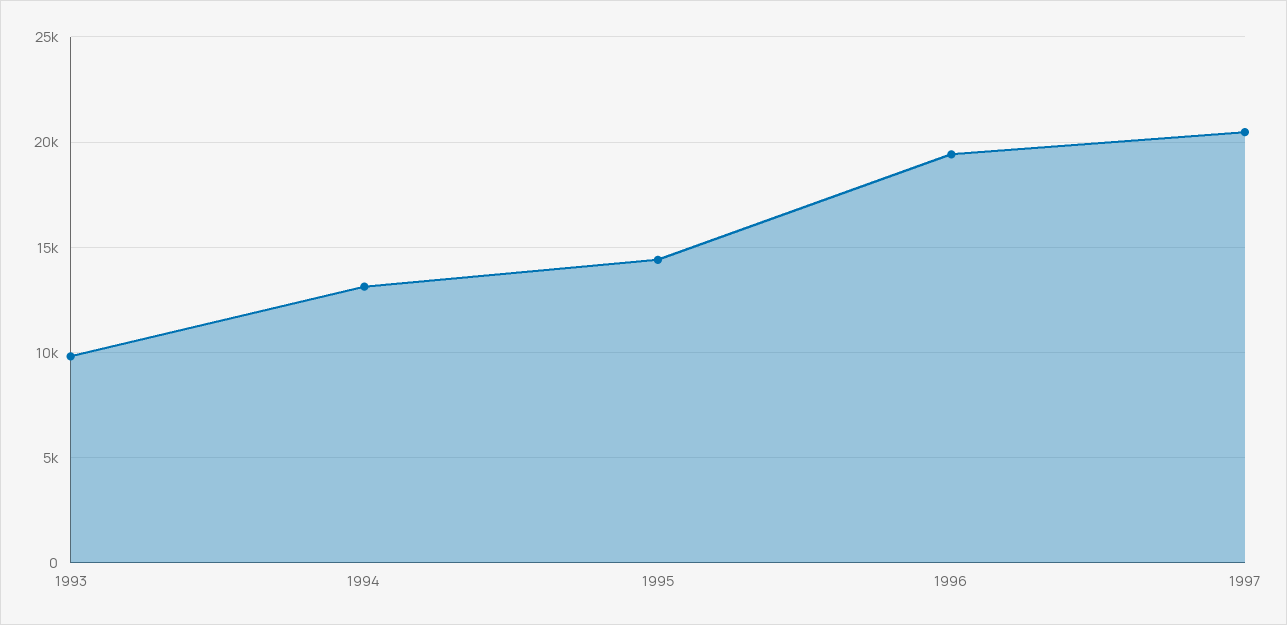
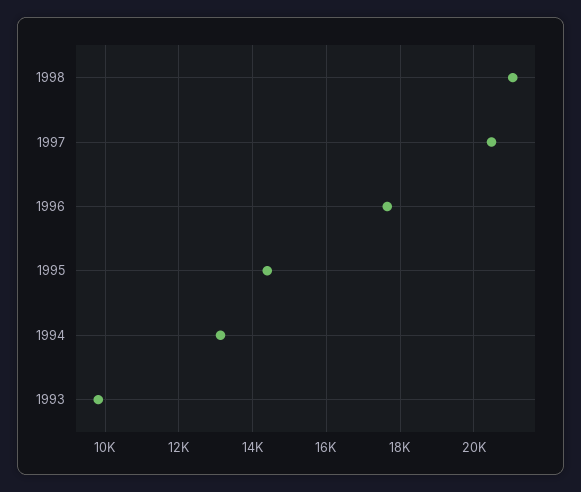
1996: 19500 -> 17600
1998: none -> 21000

